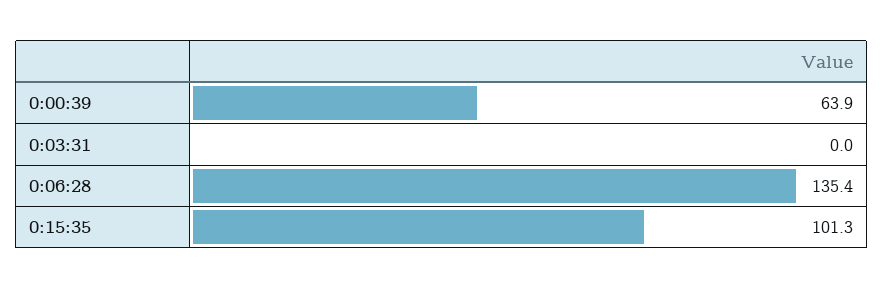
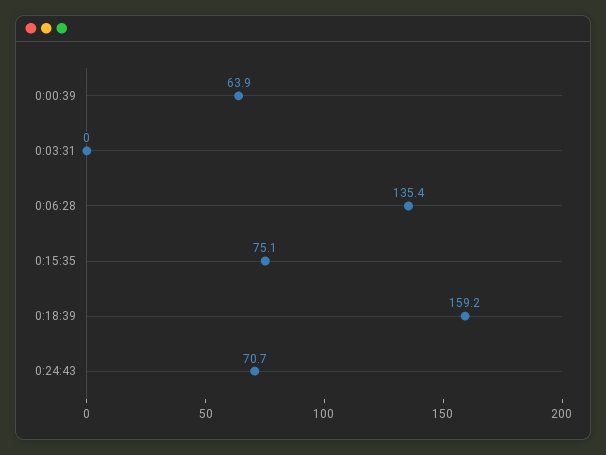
0:15:35: 101.3 -> 75.1
0:18:39: none -> 159.2
0:24:43: none -> 70.7

